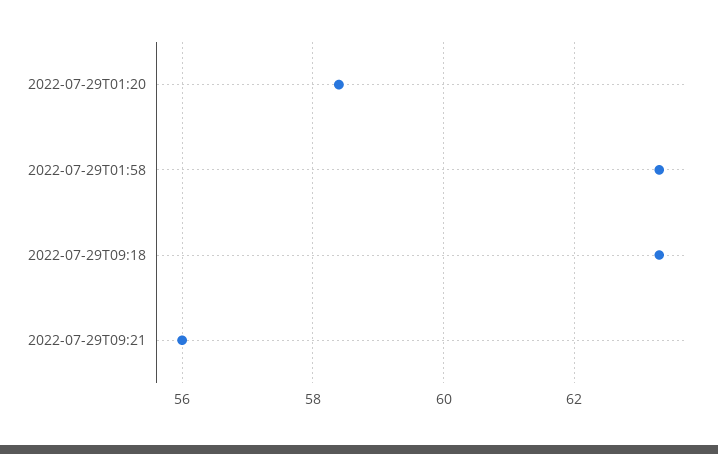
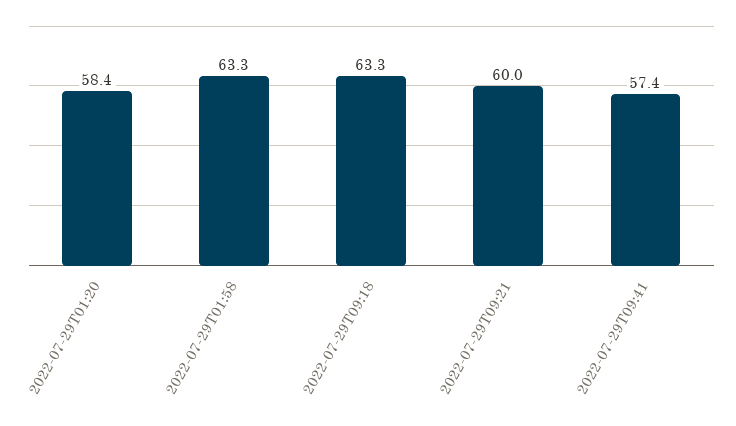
2022-07-29T09:21: 56 -> 60
2022-07-29T09:41: none -> 57.4

